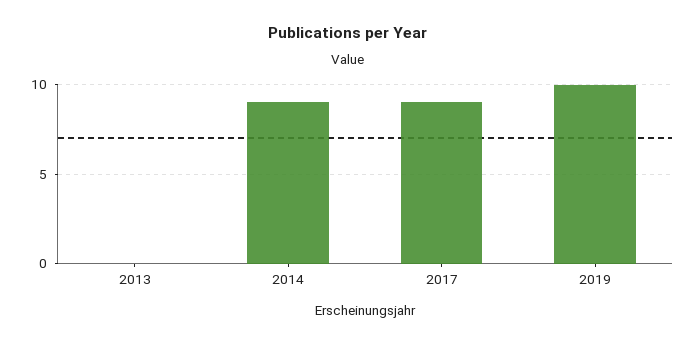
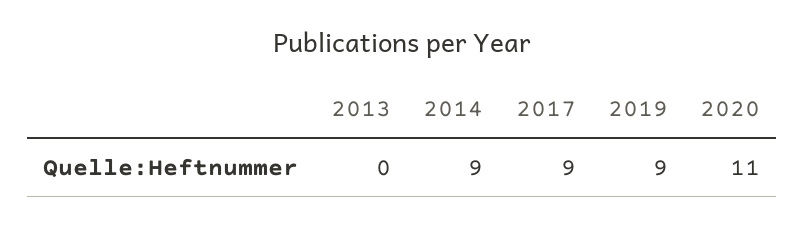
2019: 10 -> 9
2020: none -> 11

